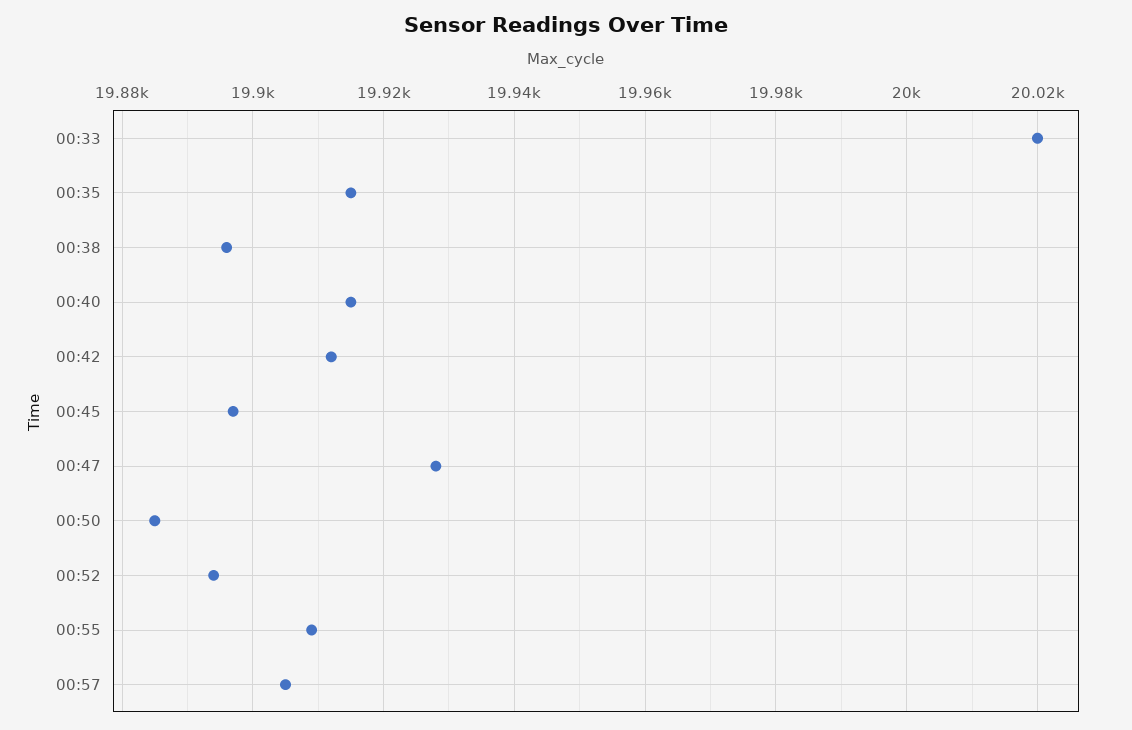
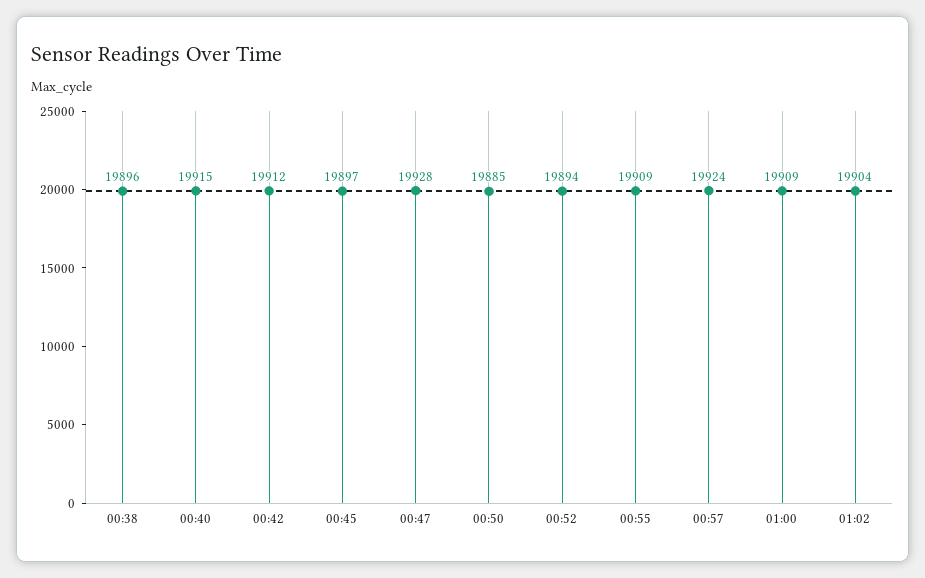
00:33: 20020 -> none
00:35: 19915 -> none
00:57: 19905 -> 19924
01:00: none -> 19909
01:02: none -> 19904

